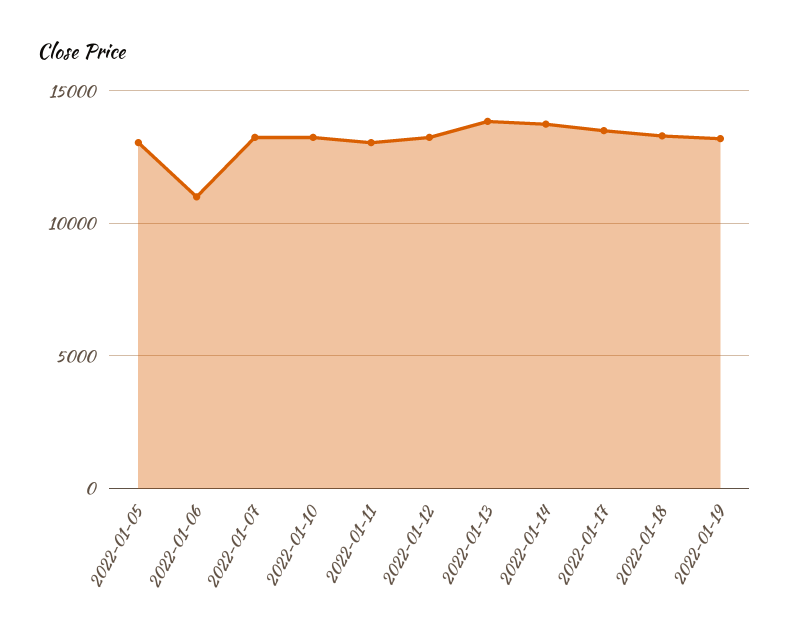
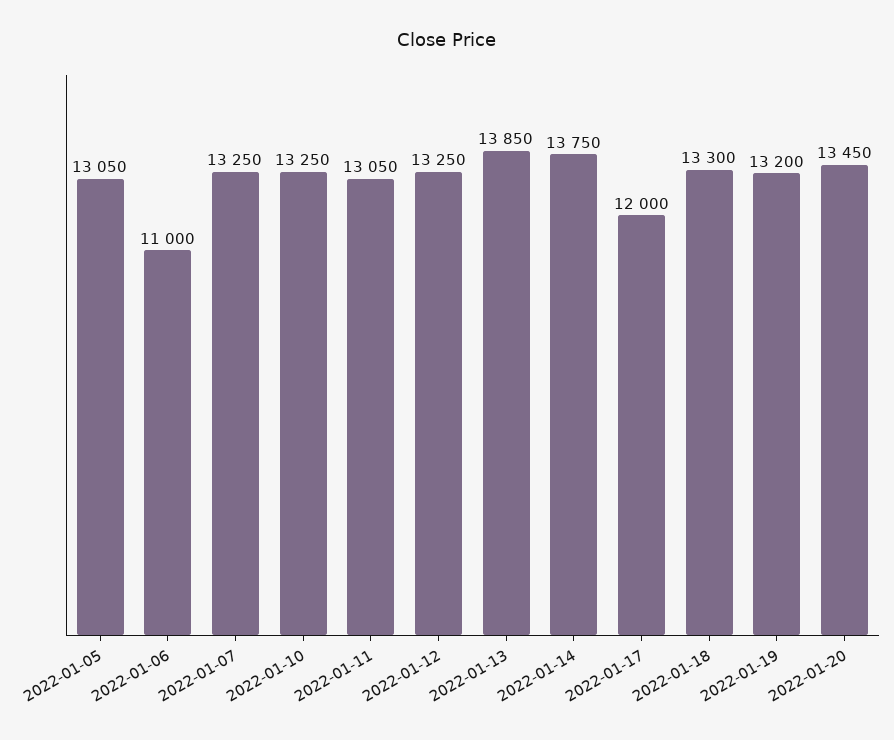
2022-01-17: 13500 -> 12000
2022-01-20: none -> 13450

